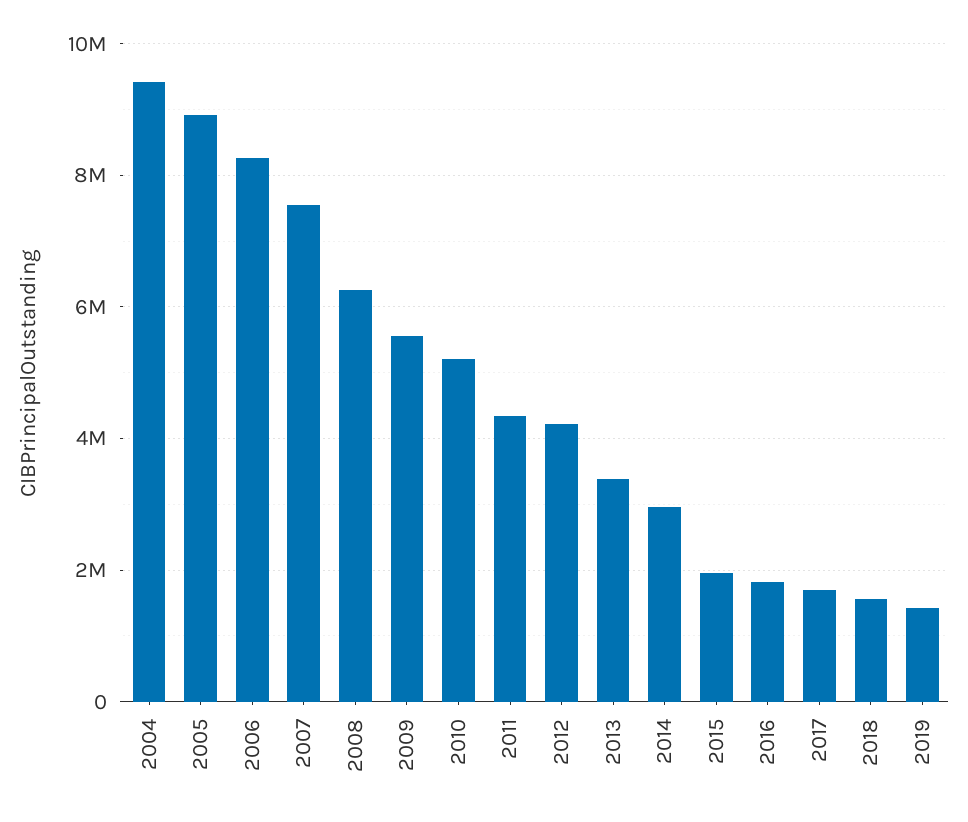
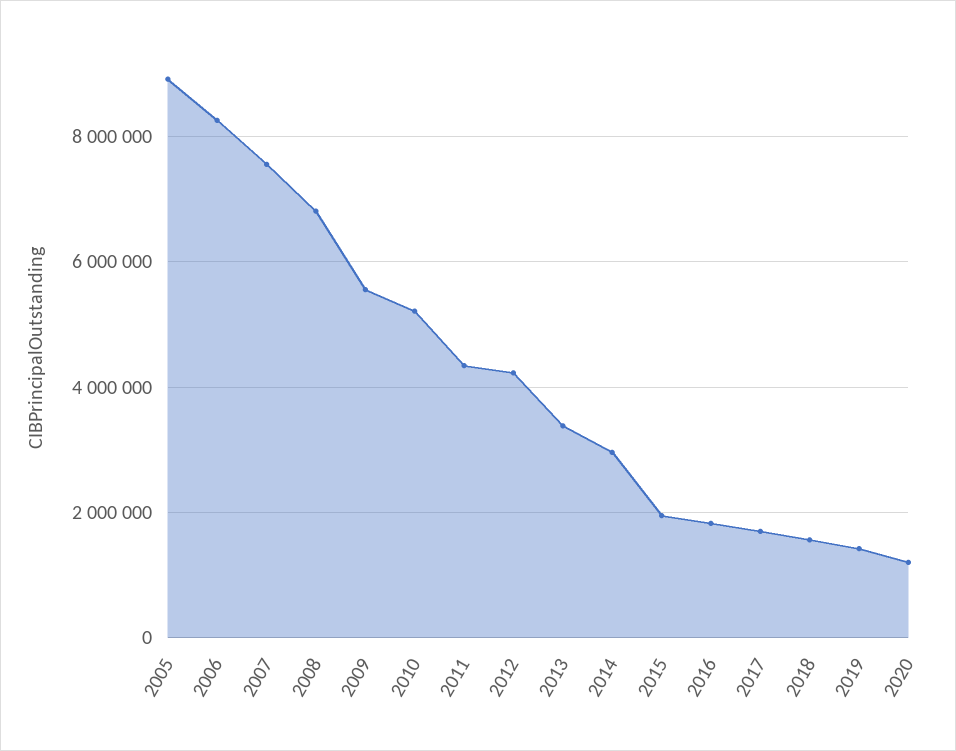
2004: 9400000 -> none
2008: 6200000 -> 6800000
2020: none -> 1200000

